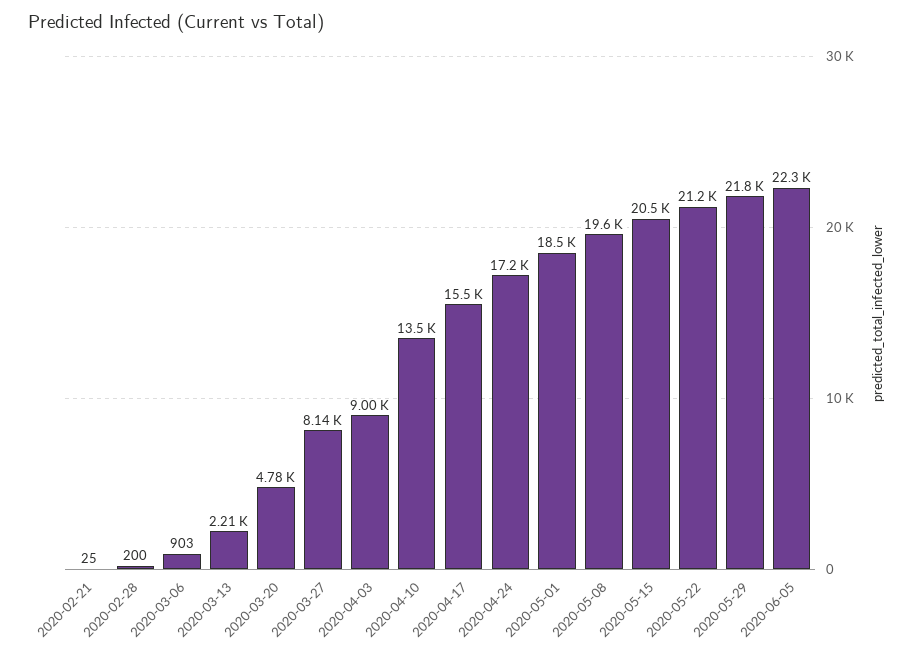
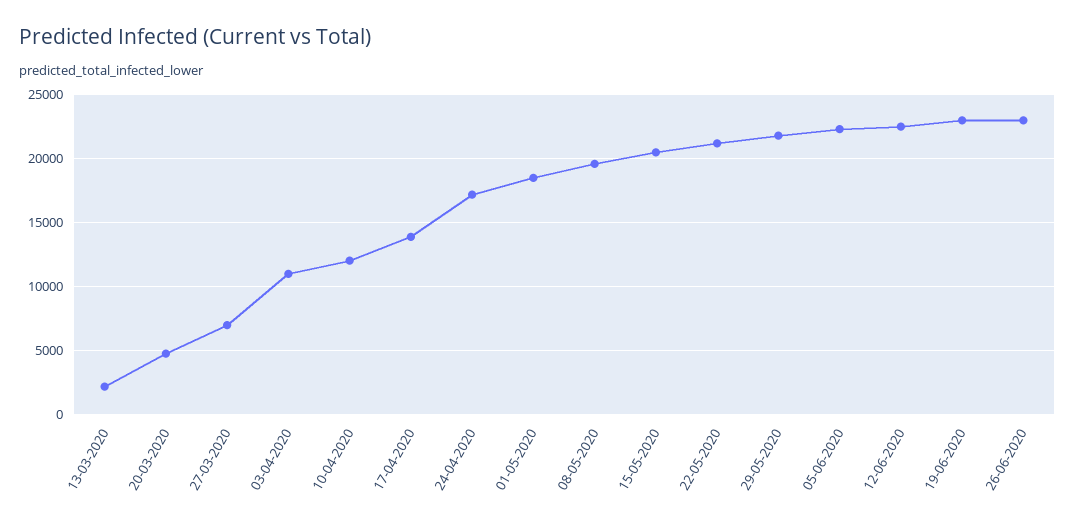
2020-02-21: 25 -> none
2020-02-28: 200 -> none
2020-03-06: 903 -> none
2020-03-27: 8140 -> 7000
2020-04-03: 9000 -> 11000
2020-04-10: 13500 -> 12000
2020-04-17: 15500 -> 14000
12-06-2020: none -> 22500
19-06-2020: none -> 23000
26-06-2020: none -> 23000

